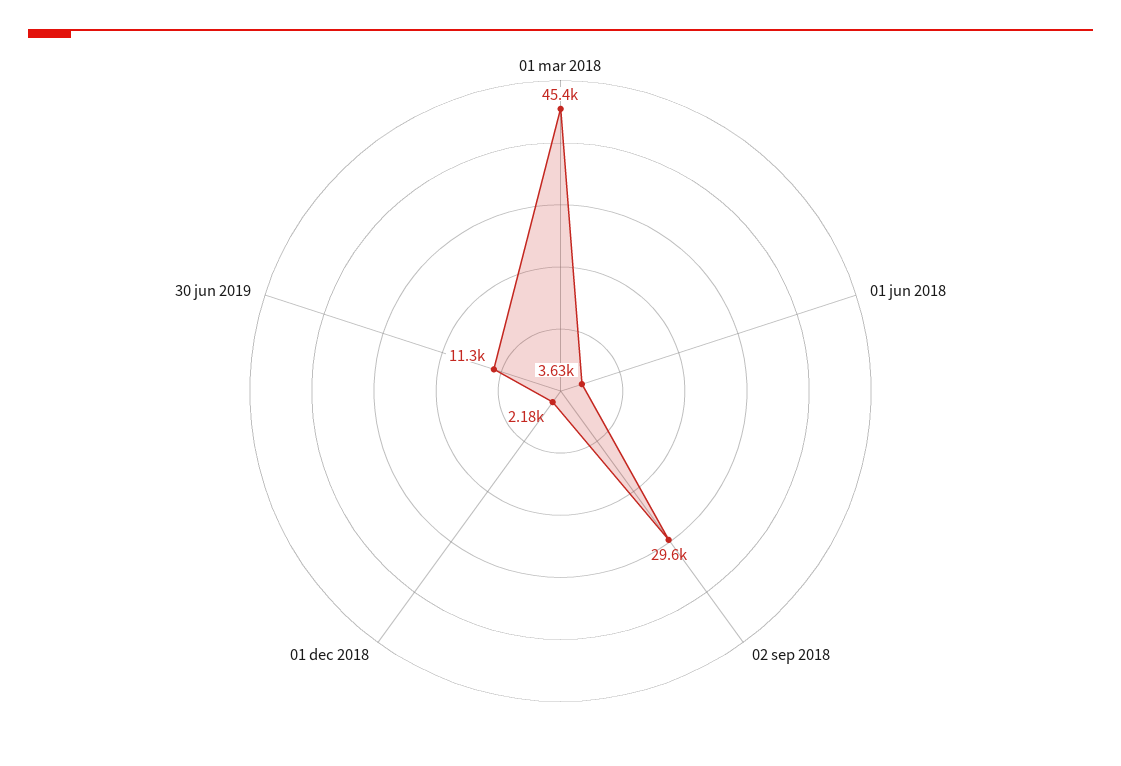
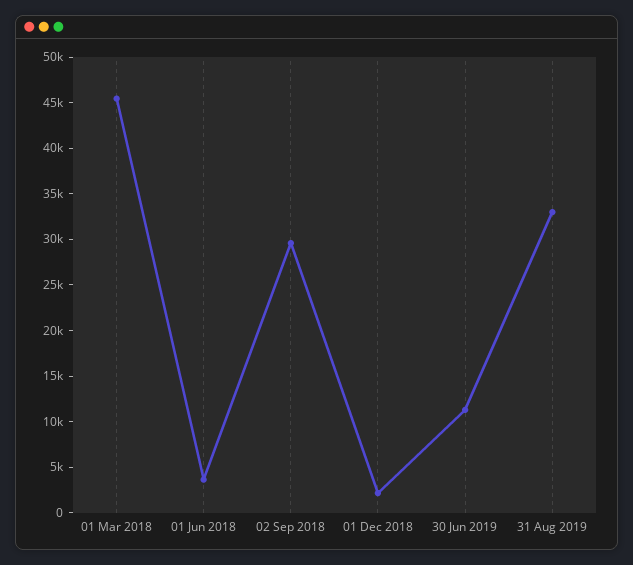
31 Aug 2019: none -> 33000

